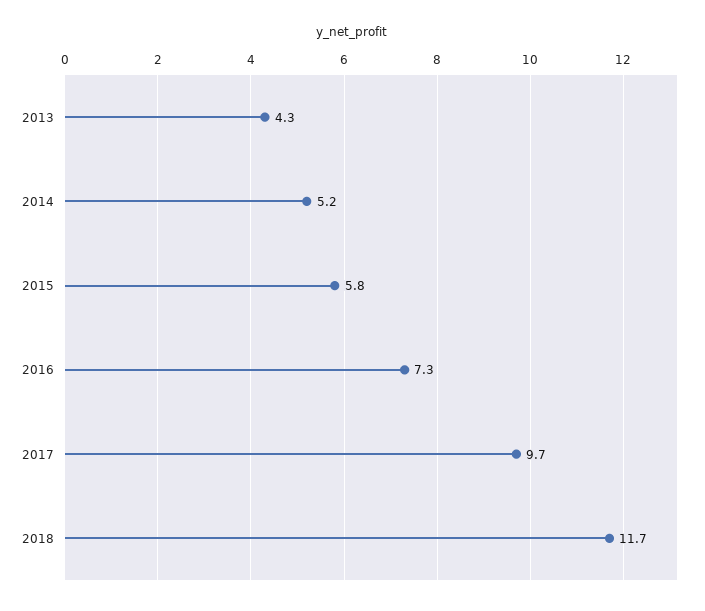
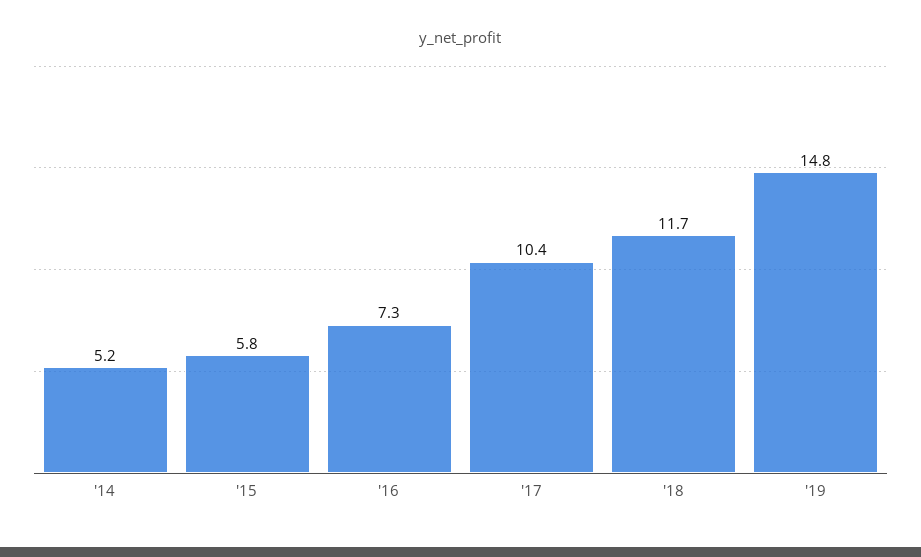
2013: 4.3 -> none
2017: 9.7 -> 10.4
'19: none -> 14.8

